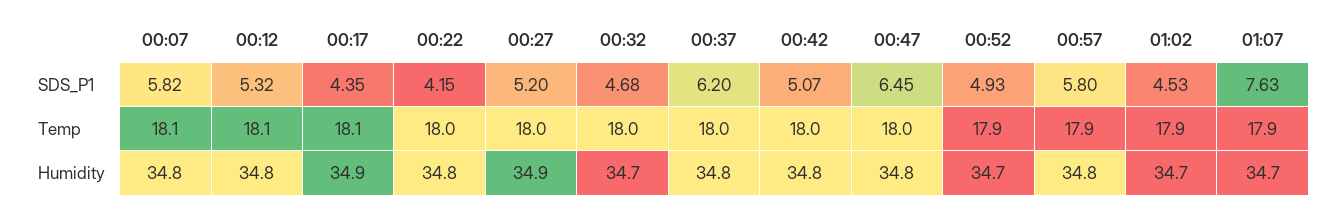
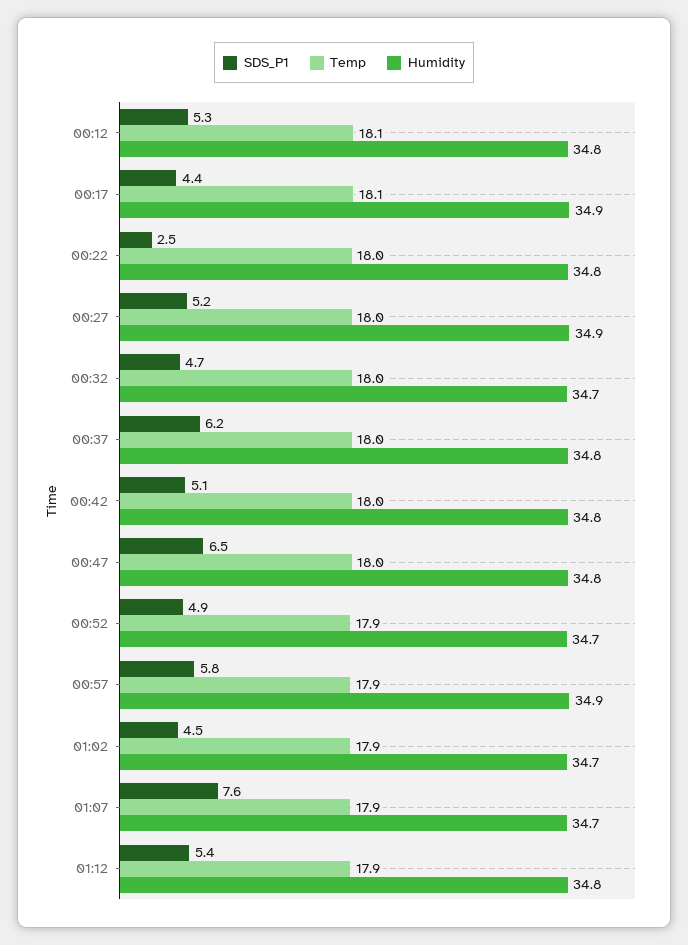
SDS_P1, 00:07: 5.82 -> none
SDS_P1, 00:22: 4.15 -> 2.5
Temp, 00:07: 18.1 -> none
Humidity, 00:07: 34.8 -> none
Humidity, 00:57: 34.8 -> 34.9
SDS_P1, 01:12: none -> 5.4
Temp, 01:12: none -> 17.9
Humidity, 01:12: none -> 34.8

